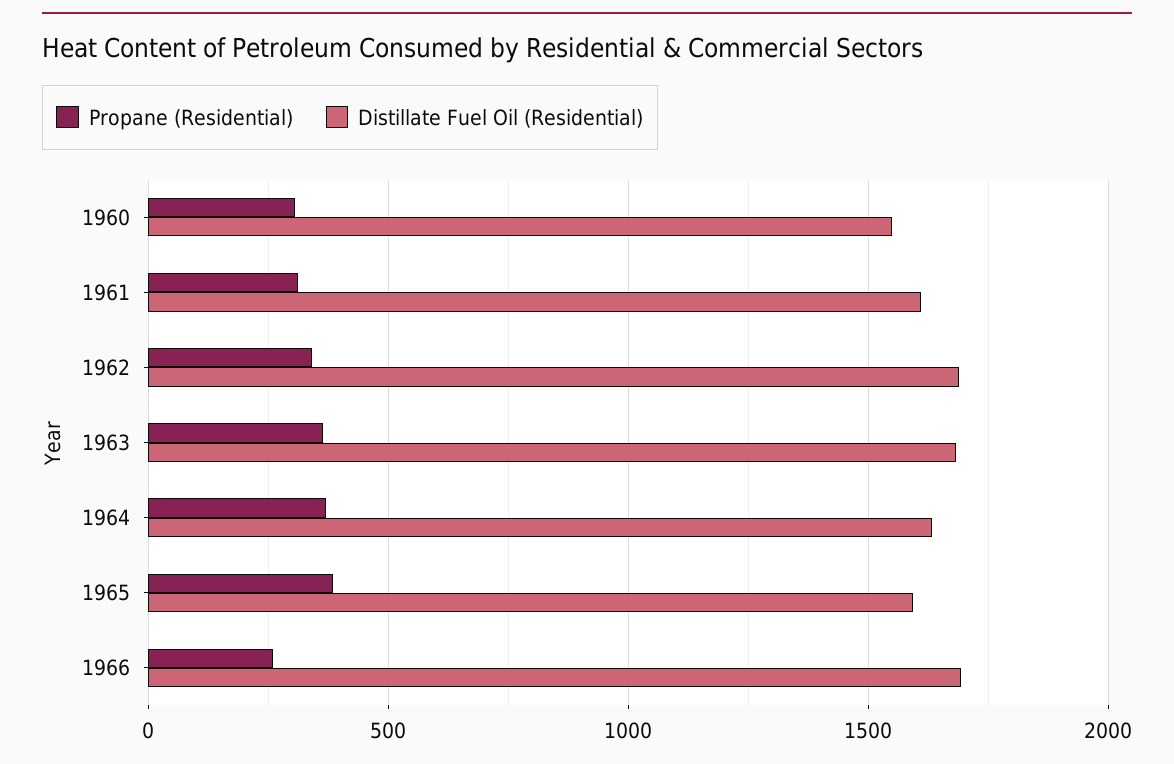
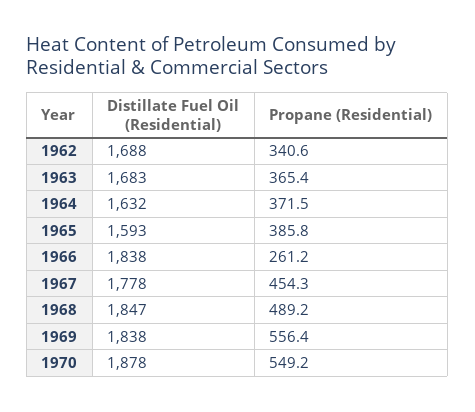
Propane (Residential), 1960: 300 -> none
Distillate Fuel Oil (Residential), 1960: 1550 -> none
Propane (Residential), 1961: 300 -> none
Distillate Fuel Oil (Residential), 1961: 1600 -> none
Distillate Fuel Oil (Residential), 1966: 1700 -> 1838
Distillate Fuel Oil (Residential), 1967: none -> 1778
Propane (Residential), 1967: none -> 454.3
Distillate Fuel Oil (Residential), 1968: none -> 1847
Propane (Residential), 1968: none -> 489.2
Distillate Fuel Oil (Residential), 1969: none -> 1838
Propane (Residential), 1969: none -> 556.4
Distillate Fuel Oil (Residential), 1970: none -> 1878
Propane (Residential), 1970: none -> 549.2

